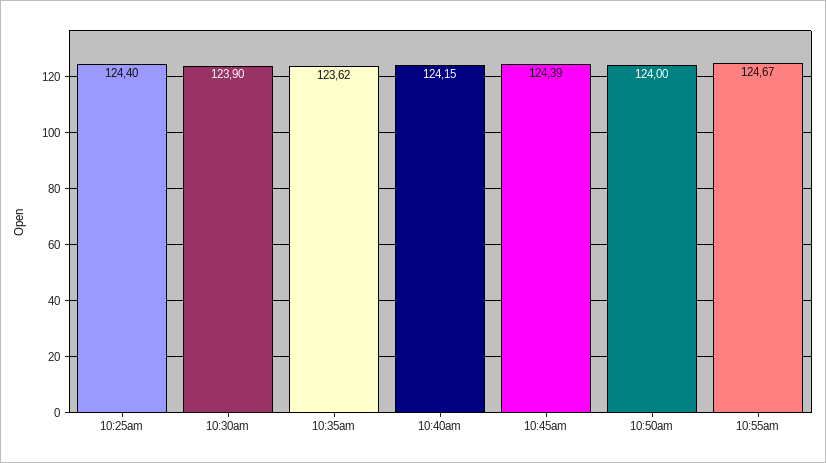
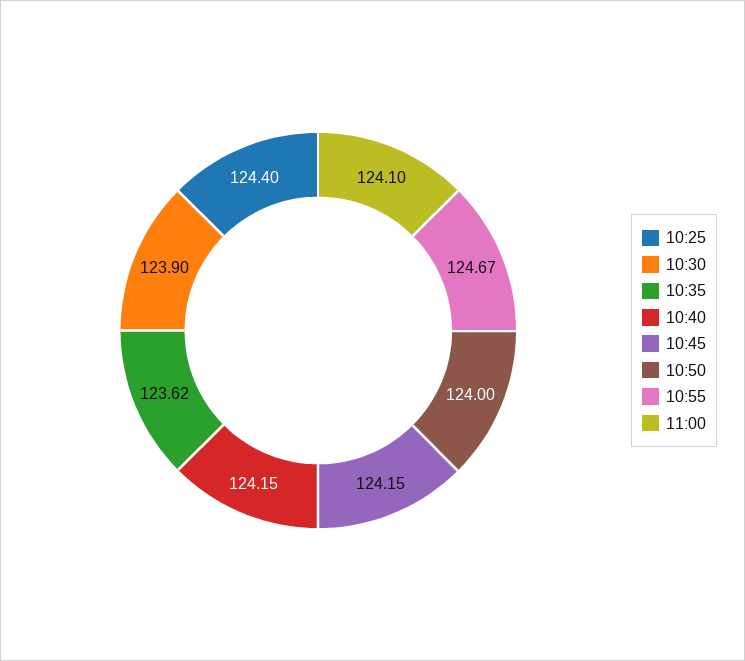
10:45am: 124.39 -> 124.15
11:00: none -> 124.1

